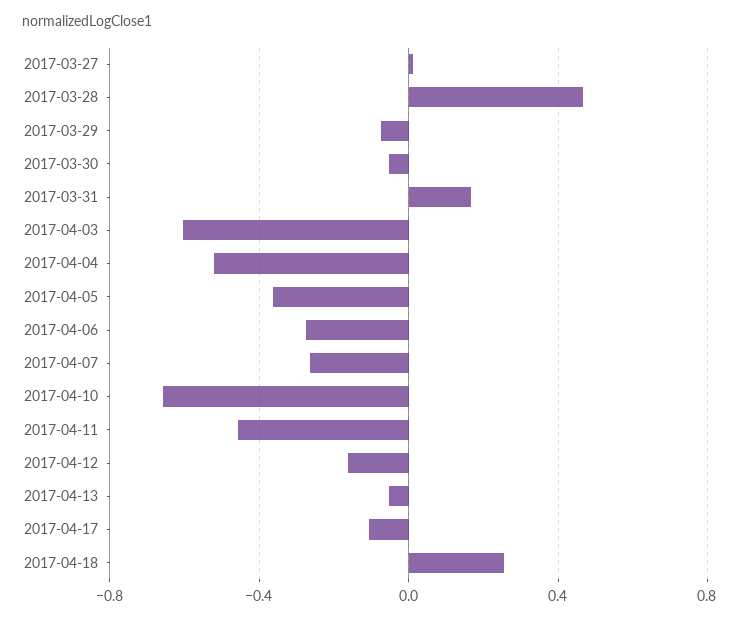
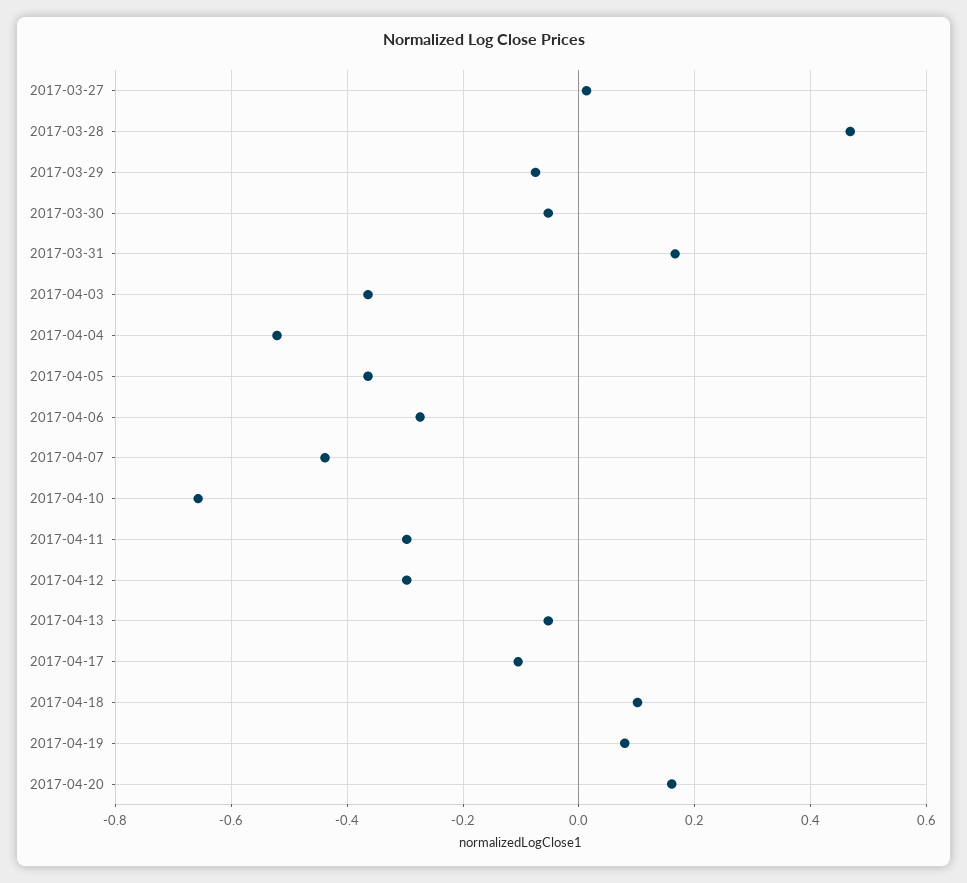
2017-04-03: -0.6 -> -0.36
2017-04-07: -0.25 -> -0.44
2017-04-11: -0.45 -> -0.3
2017-04-12: -0.15 -> -0.3
2017-04-18: 0.25 -> 0.1
2017-04-19: none -> 0.08
2017-04-20: none -> 0.16

